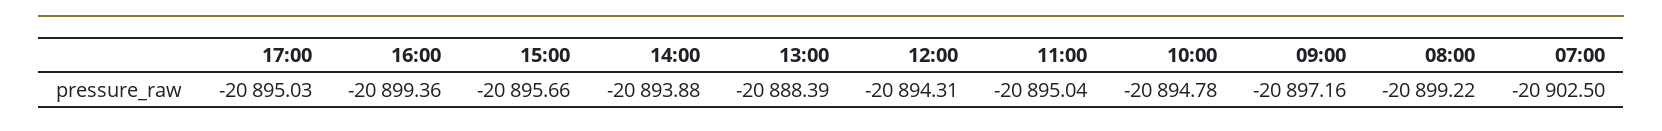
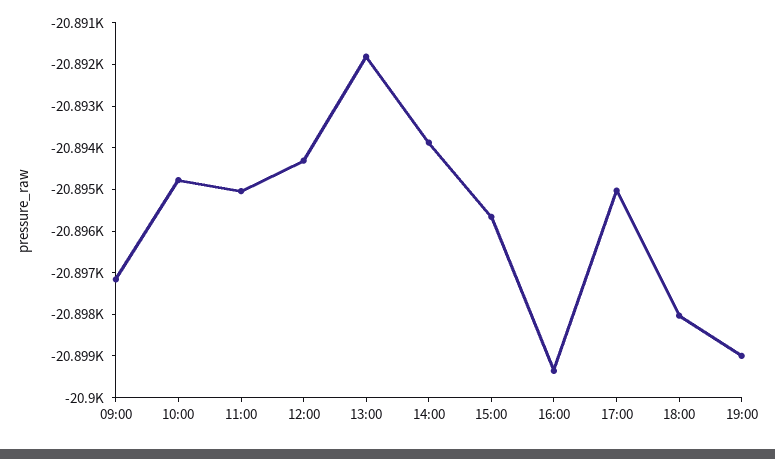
13:00: -20888.39 -> -20891.8
08:00: -20899.22 -> none
07:00: -20902.5 -> none
18:00: none -> -20898
19:00: none -> -20899

